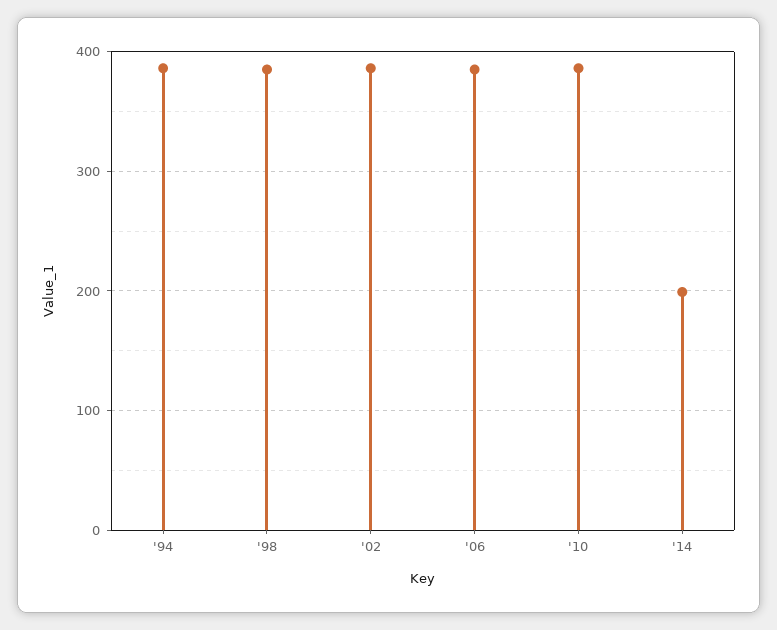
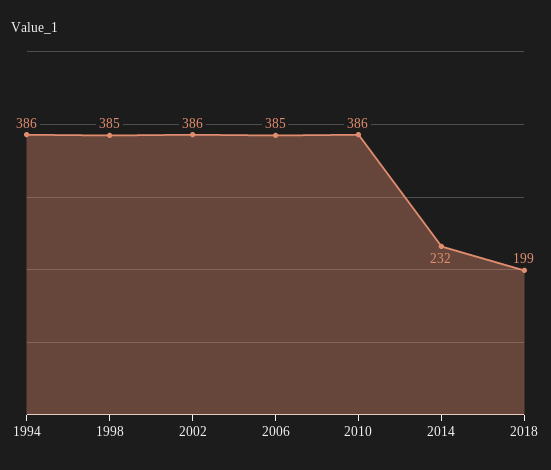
'14: 200 -> 232
2018: none -> 199

